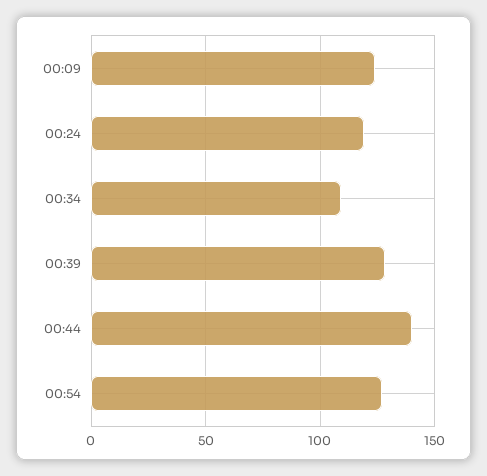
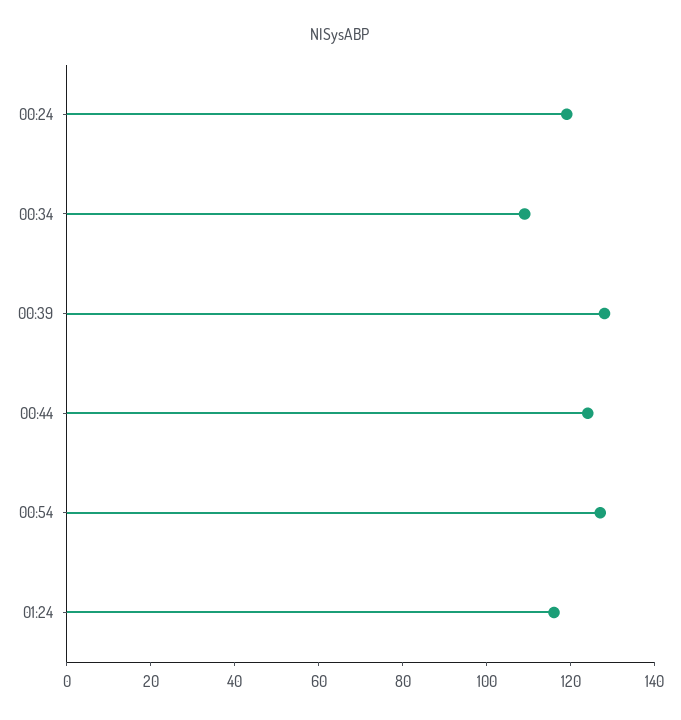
00:09: 125 -> none
00:44: 140 -> 125
01:24: none -> 115

